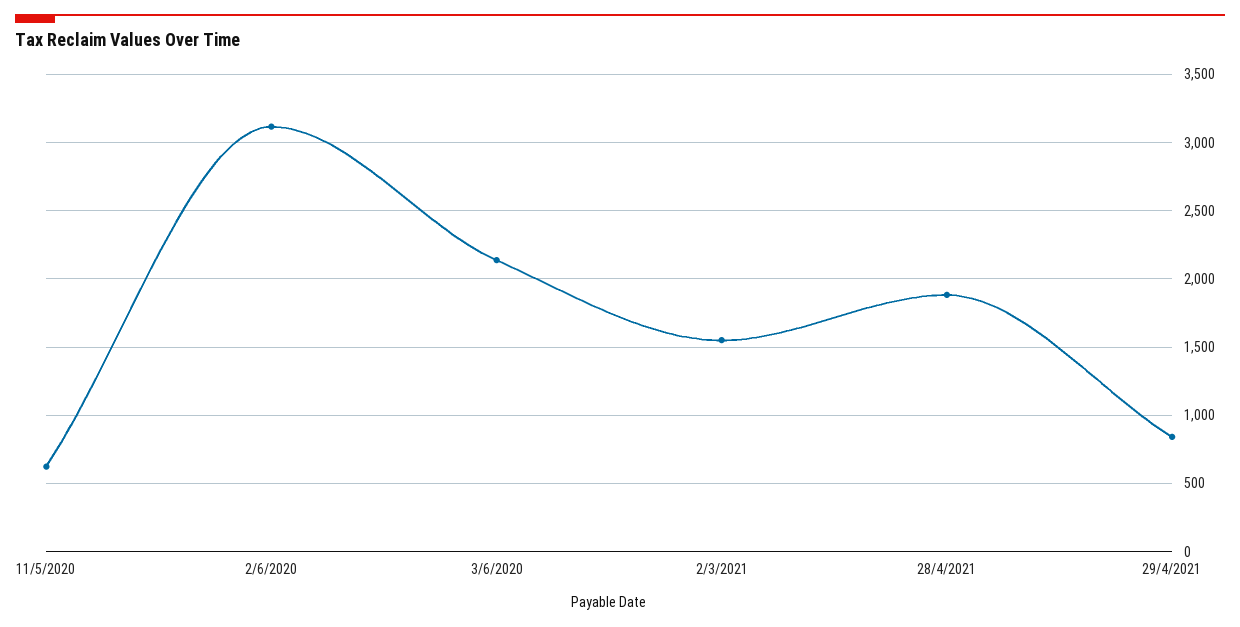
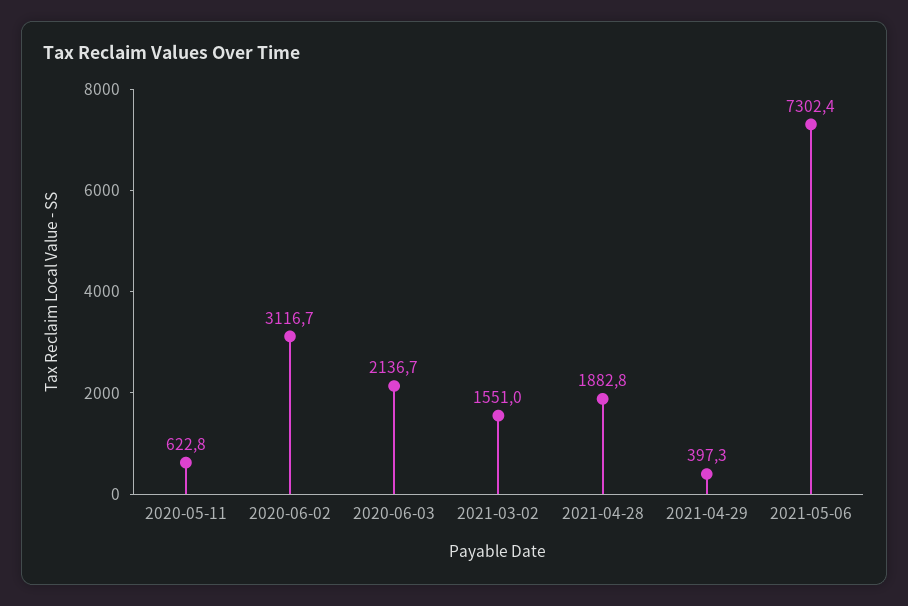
29/4/2021: 850 -> 397.3
2021-05-06: none -> 7302.4

